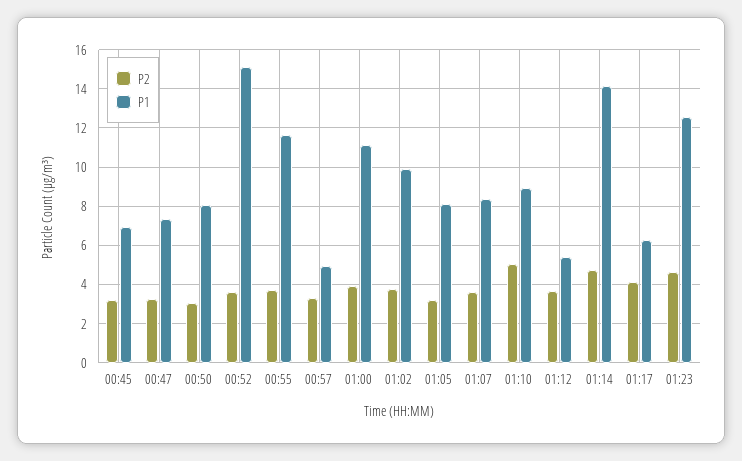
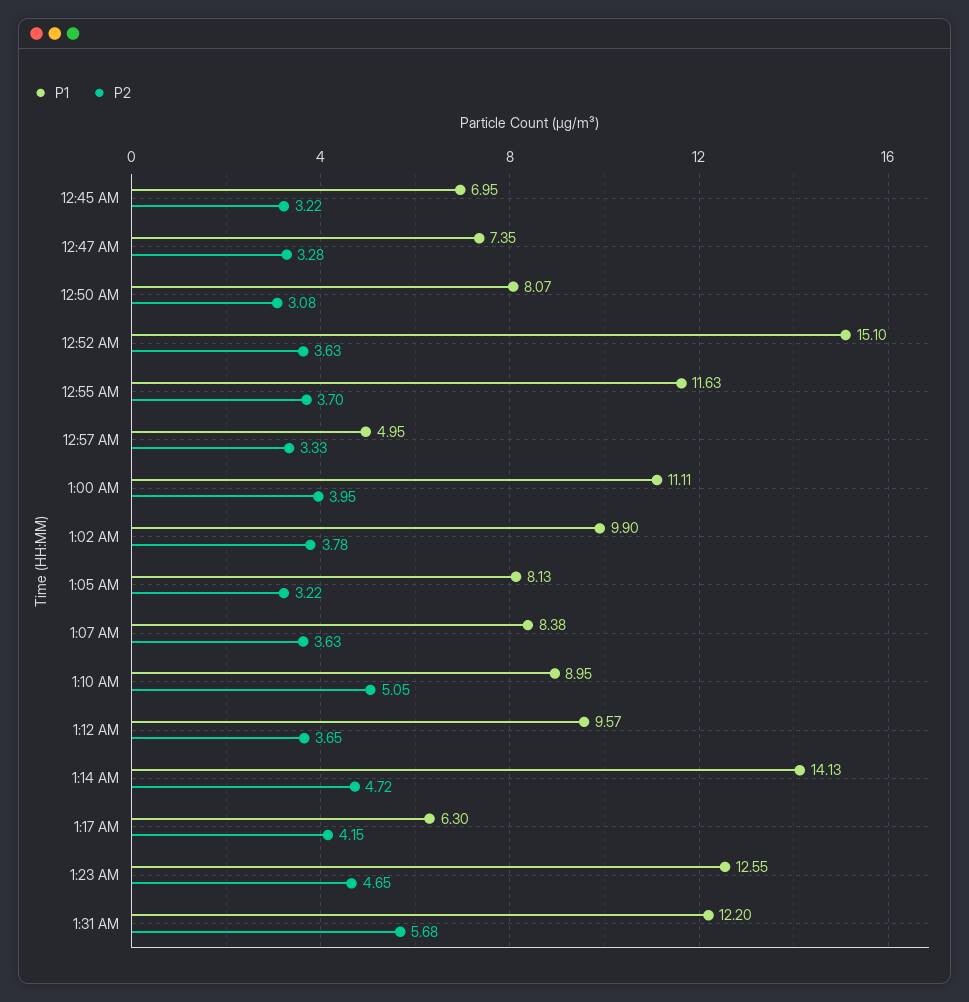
P1, 01:12: 5.5 -> 9.57
P1, 1:31 AM: none -> 12.2
P2, 1:31 AM: none -> 5.68

